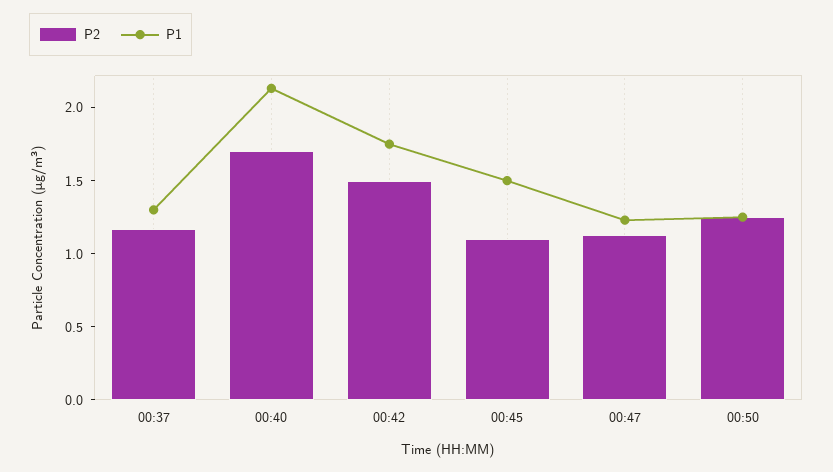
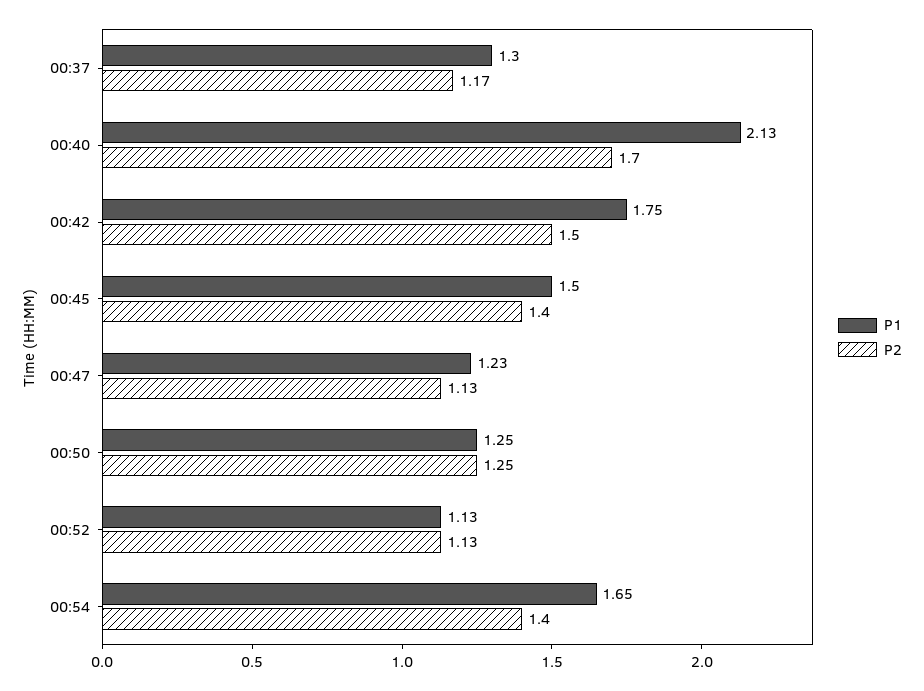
P2, 00:45: 1.1 -> 1.4
P1, 00:52: none -> 1.13
P2, 00:52: none -> 1.13
P1, 00:54: none -> 1.65
P2, 00:54: none -> 1.4

